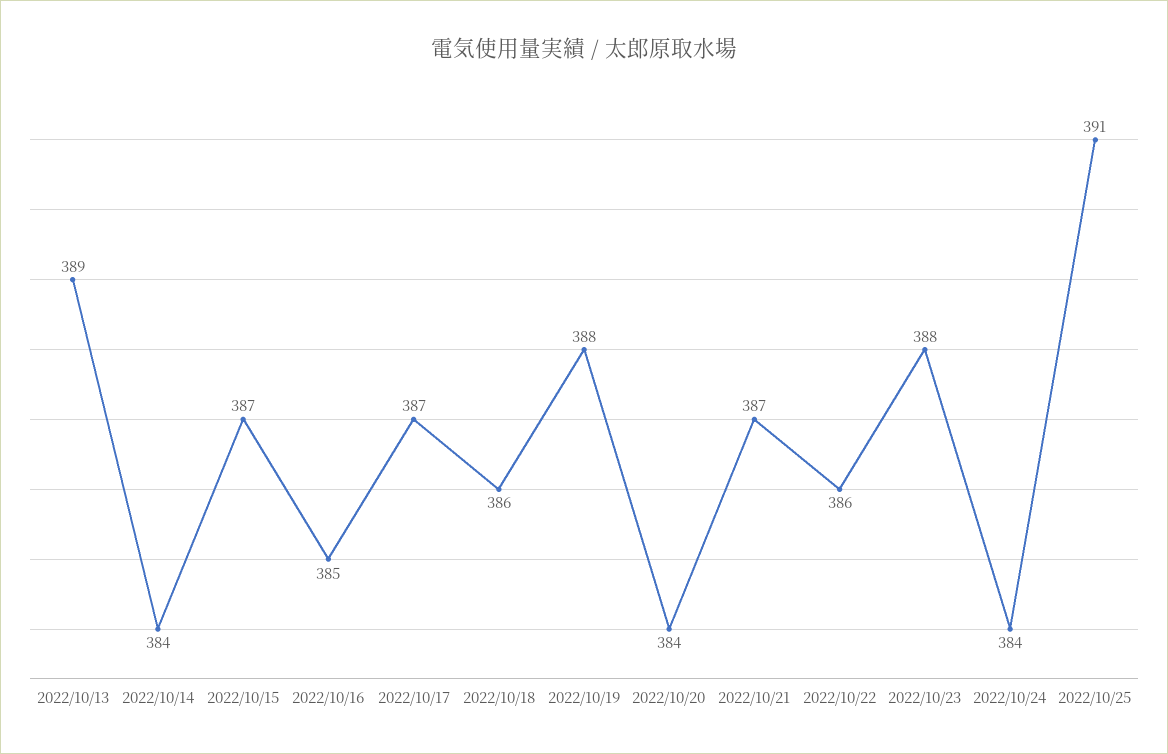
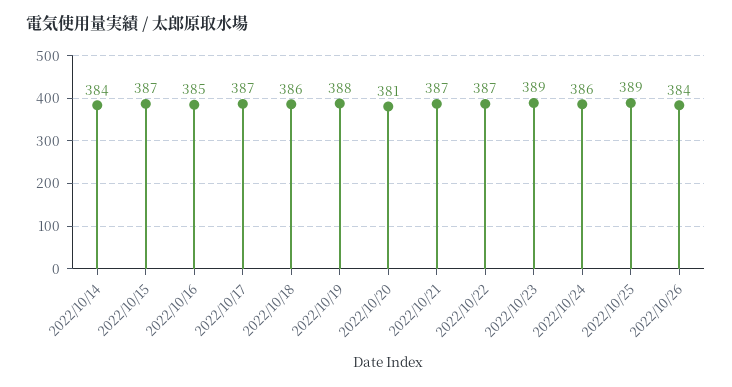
2022/10/13: 389 -> none
2022/10/20: 384 -> 381
2022/10/22: 386 -> 387
2022/10/23: 388 -> 389
2022/10/24: 384 -> 386
2022/10/25: 391 -> 389
2022/10/26: none -> 384

